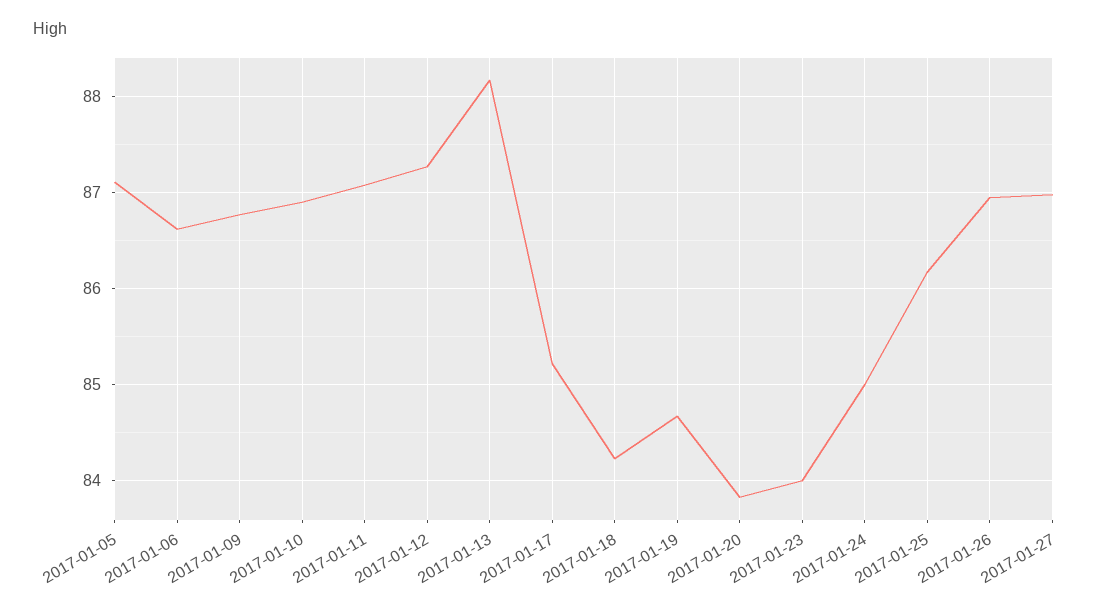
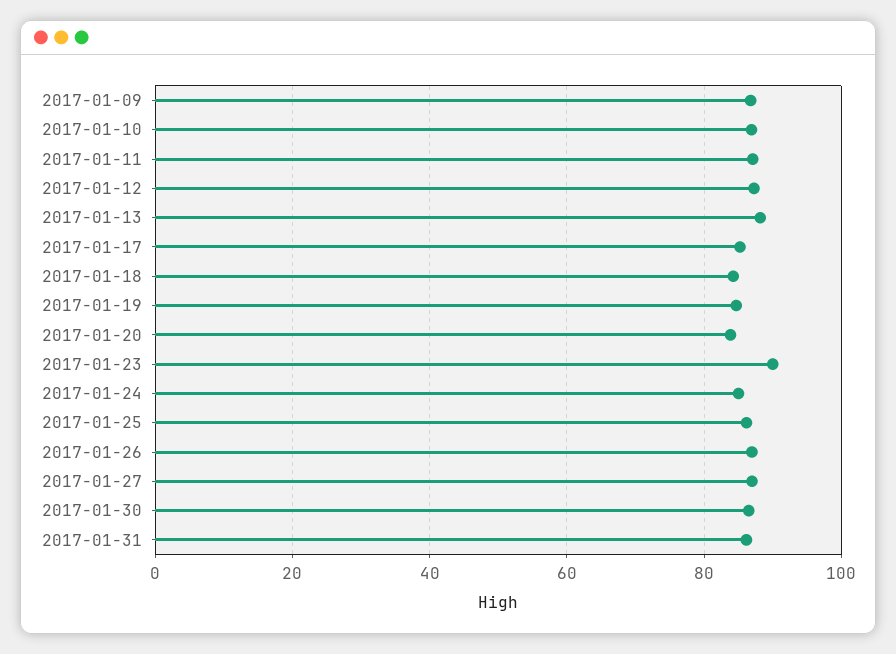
2017-01-05: 87.1 -> none
2017-01-06: 86.6 -> none
2017-01-23: 84 -> 90
2017-01-30: none -> 86
2017-01-31: none -> 86

